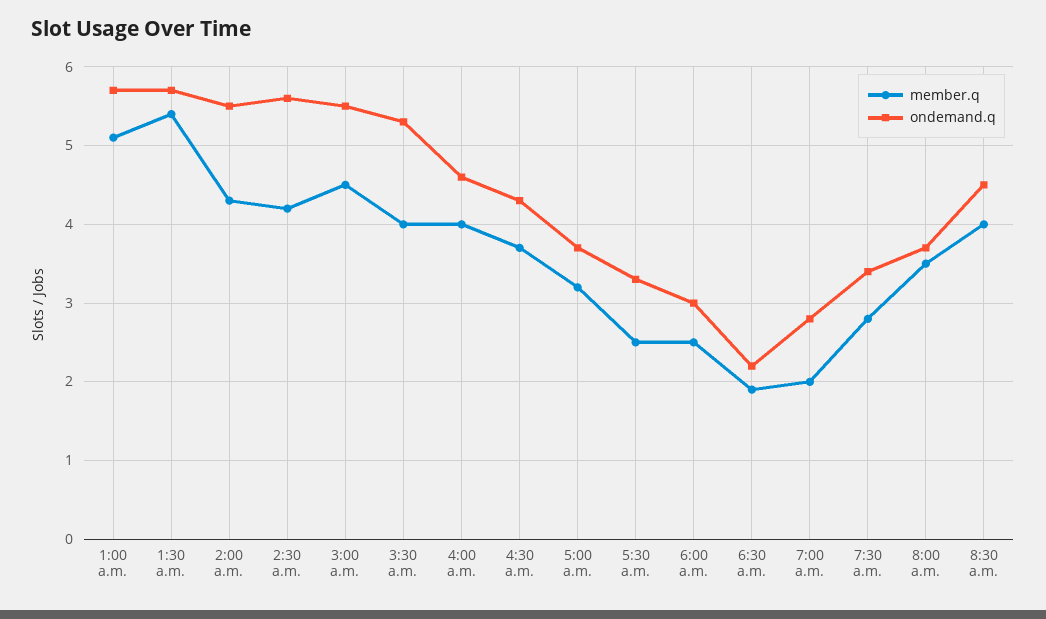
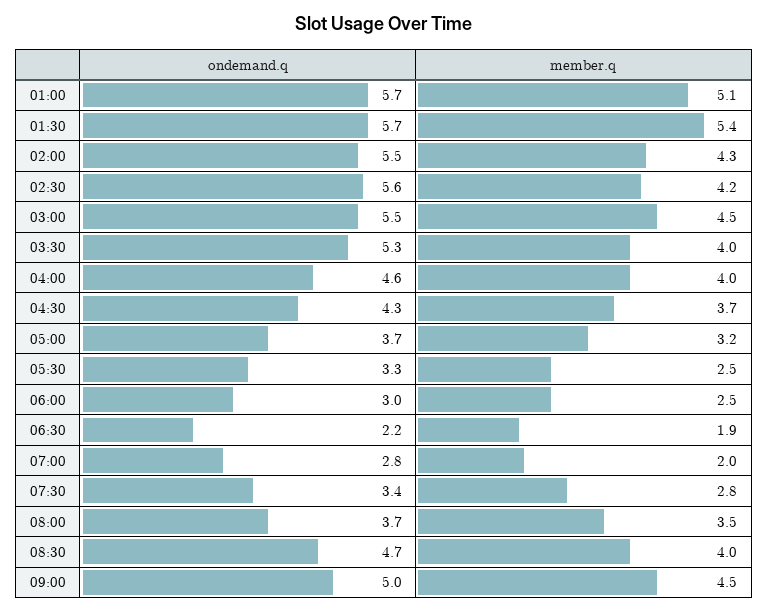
ondemand.q, 8:30 a.m.: 4.5 -> 4.7
ondemand.q, 09:00: none -> 5
member.q, 09:00: none -> 4.5

